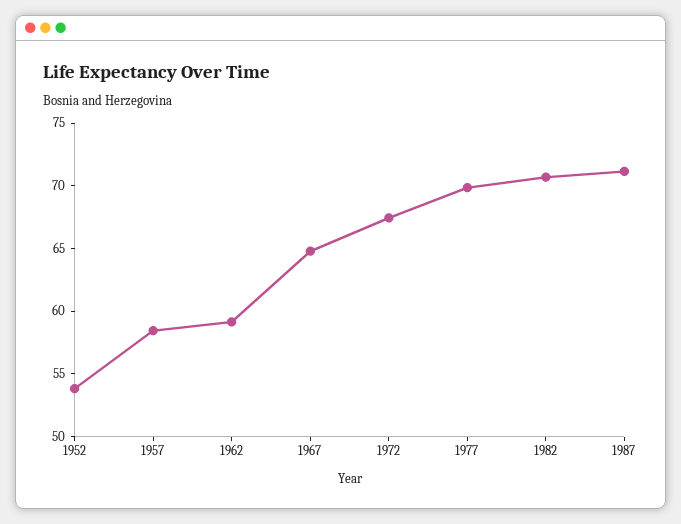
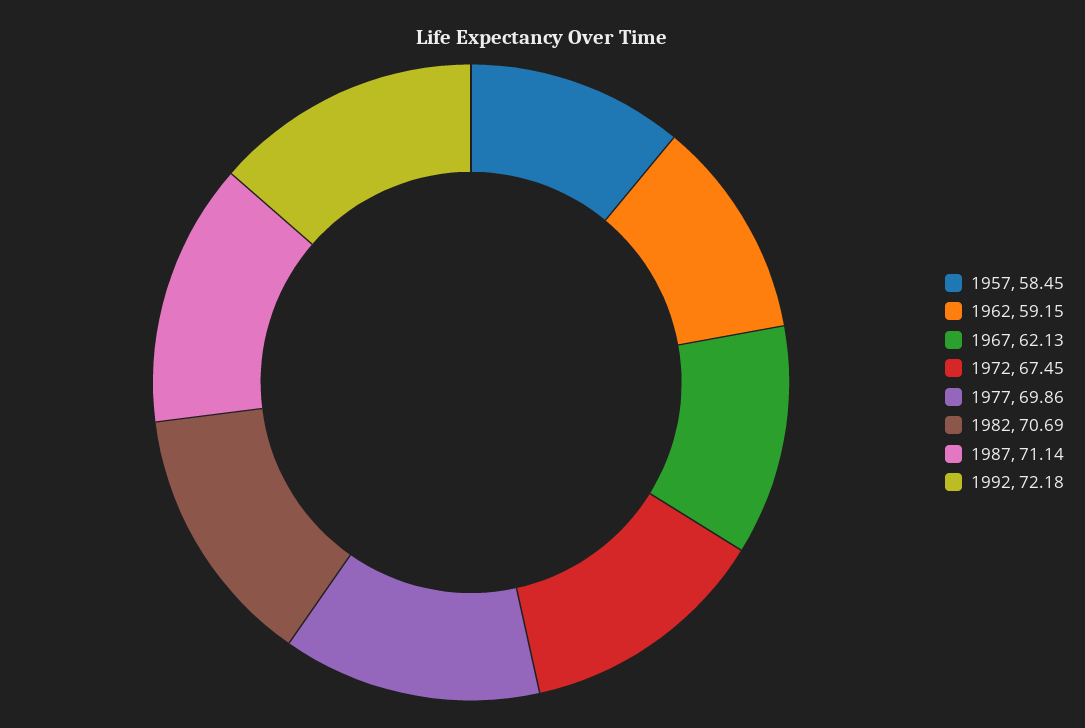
1952: 54 -> none
1967: 65 -> 62.13
1992: none -> 72.18

